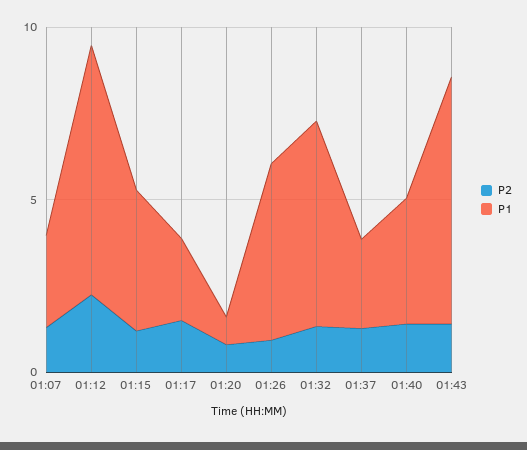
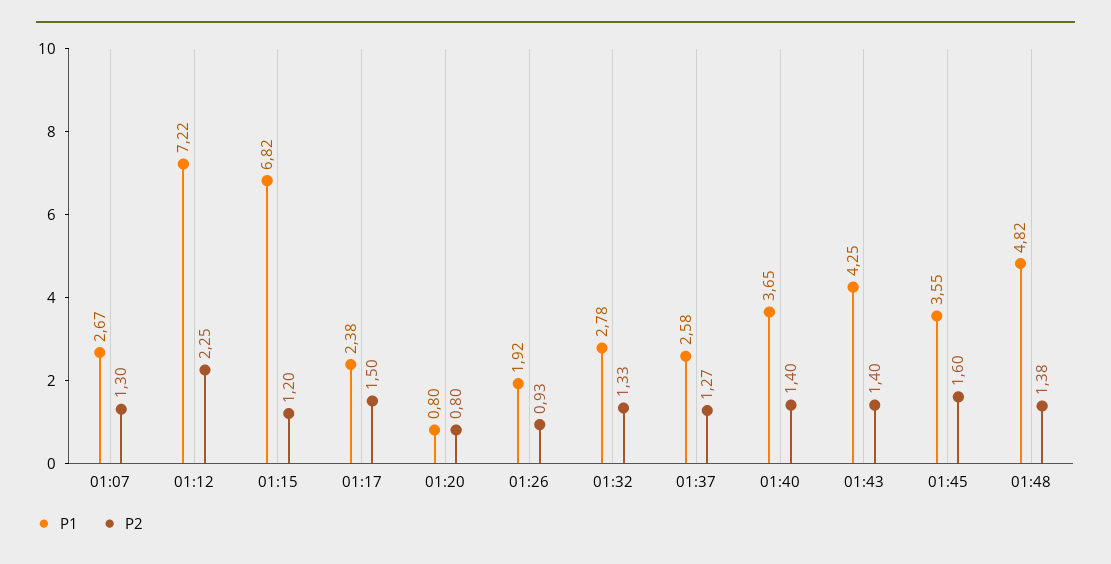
P1, 01:15: 4 -> 6.82
P1, 01:26: 5 -> 1.92
P1, 01:32: 6 -> 2.78
P1, 01:43: 7 -> 4.25
P1, 01:45: none -> 3.55
P2, 01:45: none -> 1.6
P1, 01:48: none -> 4.82
P2, 01:48: none -> 1.38

